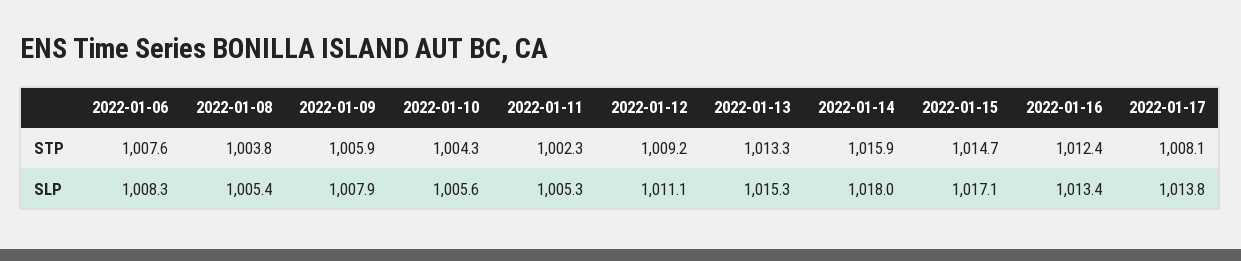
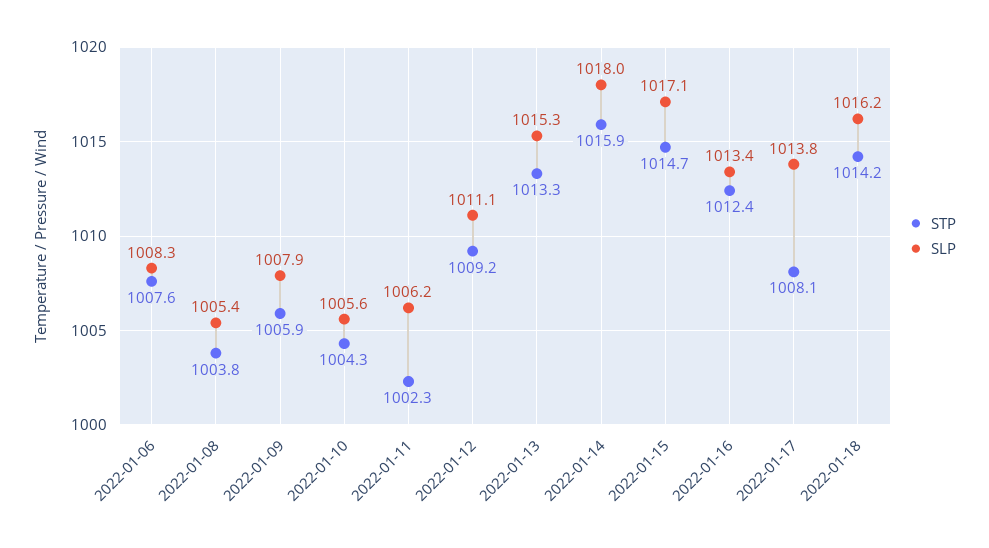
SLP, 2022-01-11: 1005.3 -> 1006.2
STP, 2022-01-18: none -> 1014.2
SLP, 2022-01-18: none -> 1016.2

